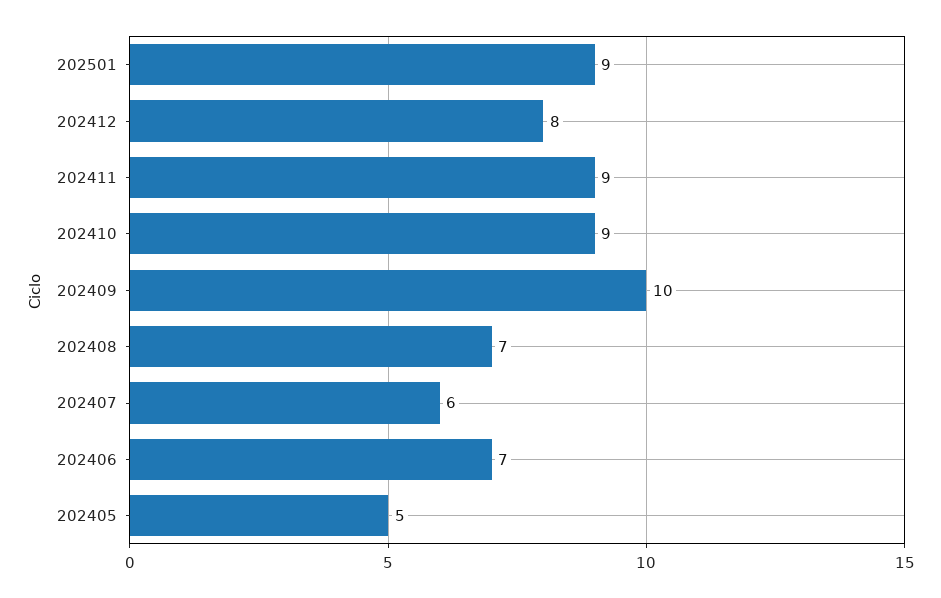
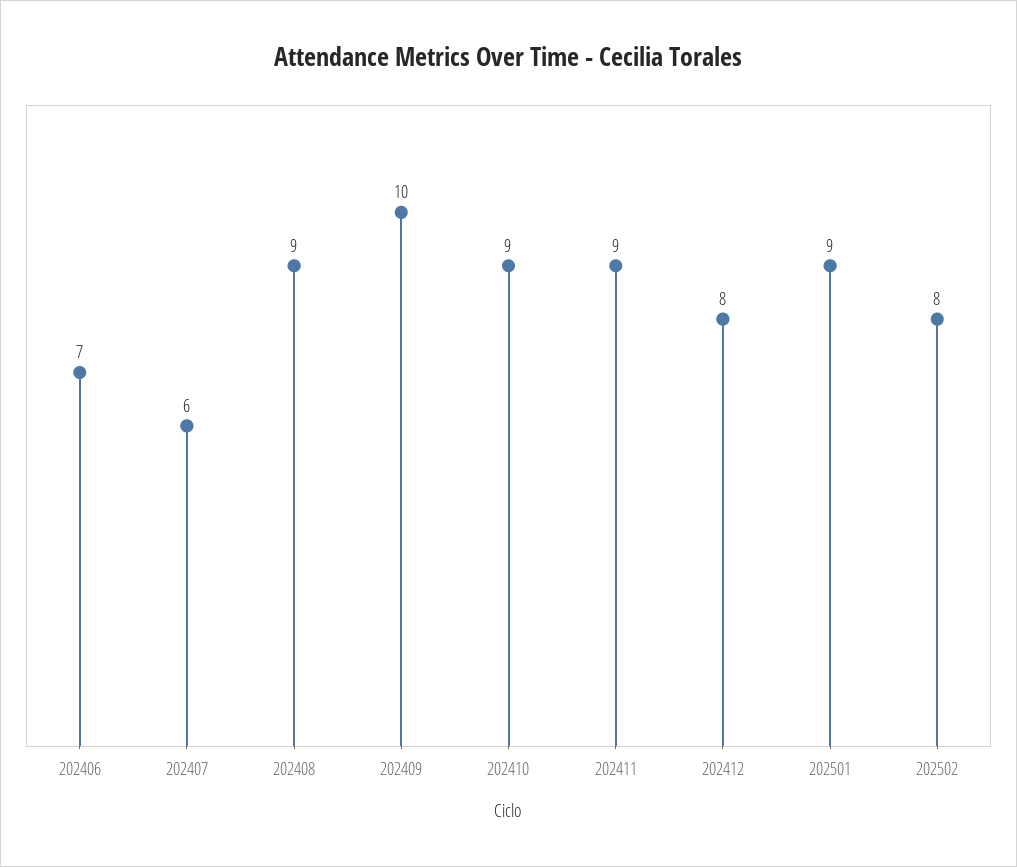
202408: 7 -> 9
202405: 5 -> none
202502: none -> 8

